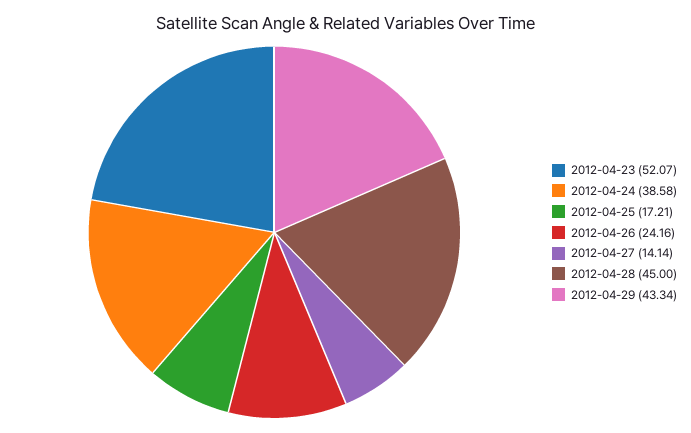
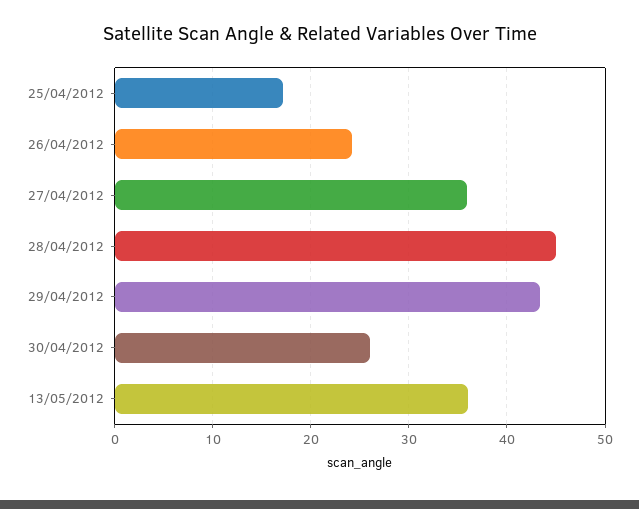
2012-04-23: 52.07 -> none
2012-04-24: 38.58 -> none
2012-04-27: 14.14 -> 36
30/04/2012: none -> 26
13/05/2012: none -> 36

